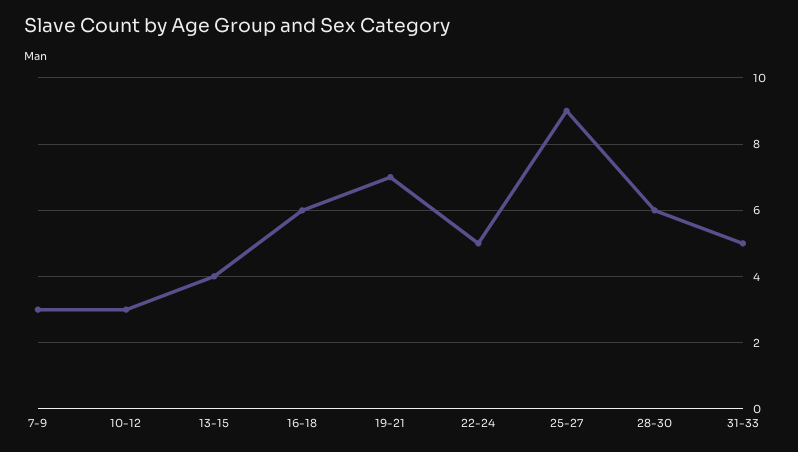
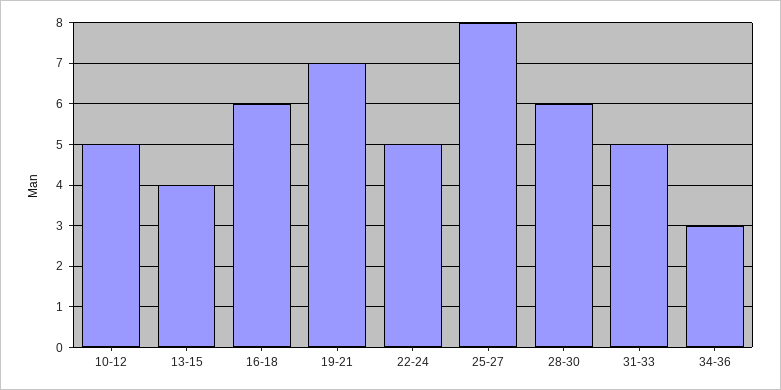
7-9: 3 -> none
10-12: 3 -> 5
25-27: 9 -> 8
34-36: none -> 3

